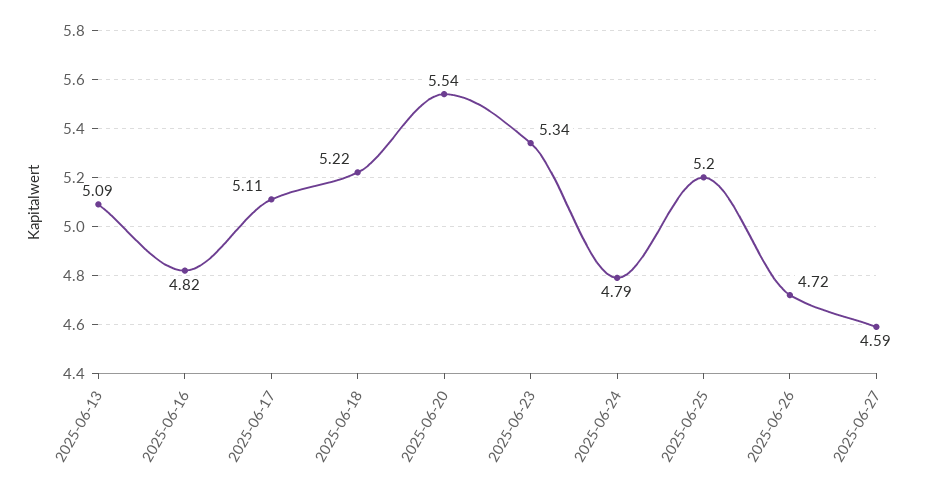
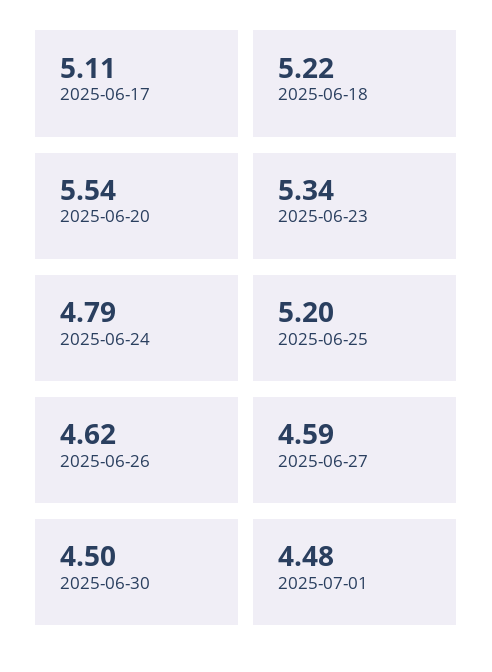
2025-06-13: 5.09 -> none
2025-06-16: 4.82 -> none
2025-06-26: 4.72 -> 4.62
2025-06-30: none -> 4.5
2025-07-01: none -> 4.48

